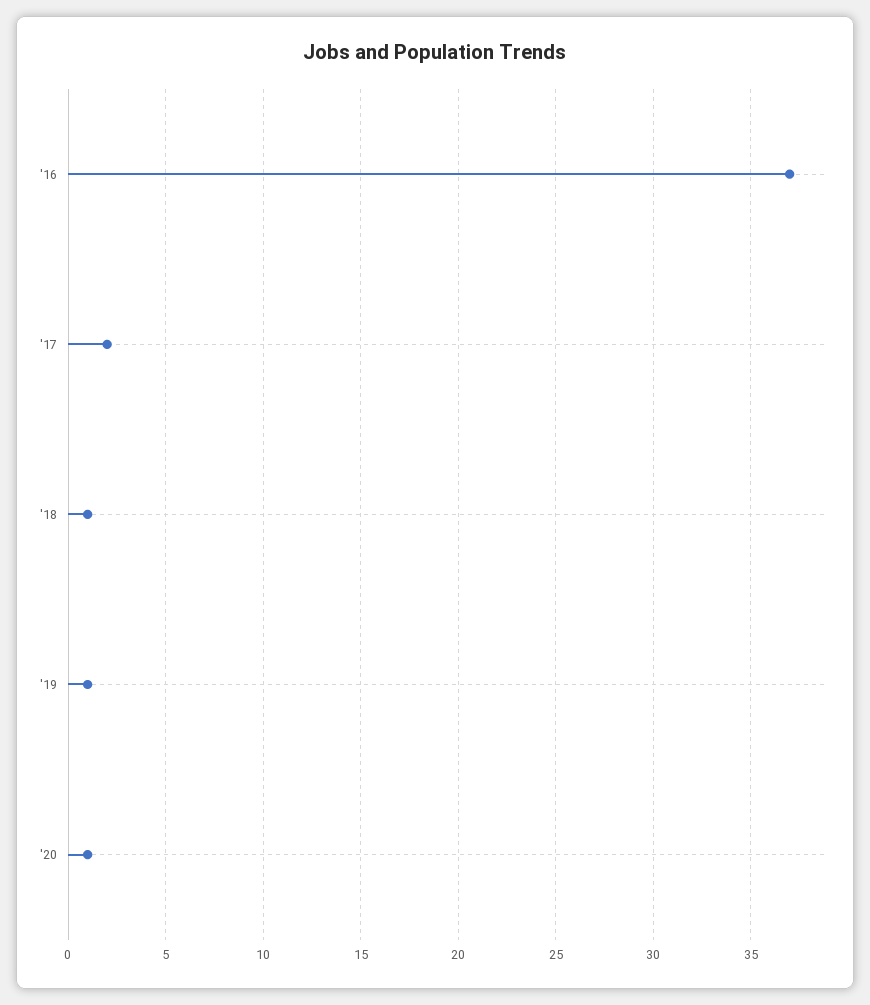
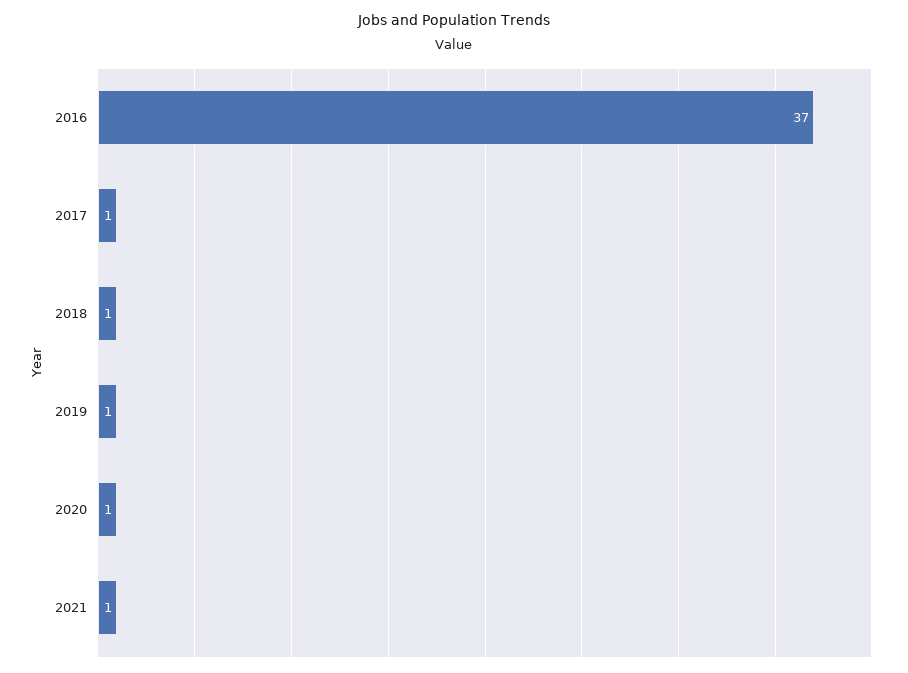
'17: 2 -> 1
2021: none -> 1

